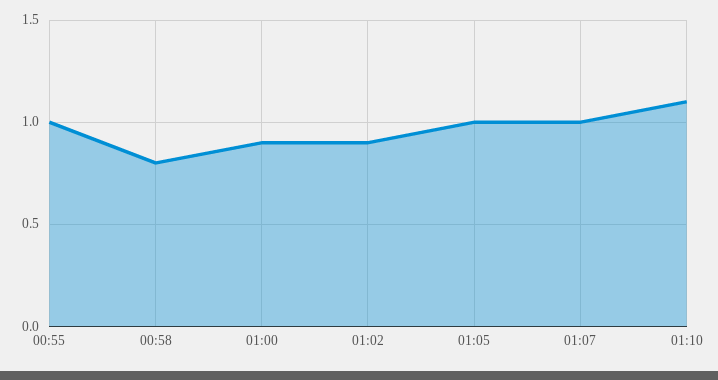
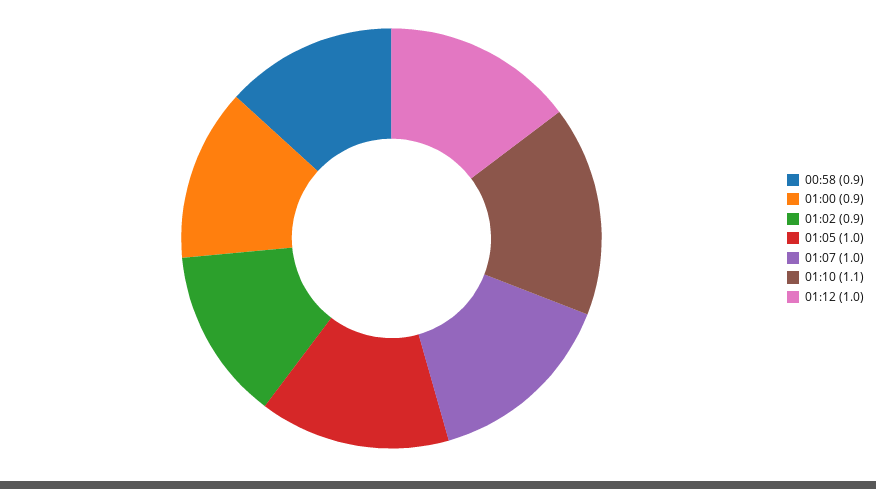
00:55: 1 -> none
00:58: 0.8 -> 0.9
01:12: none -> 1

